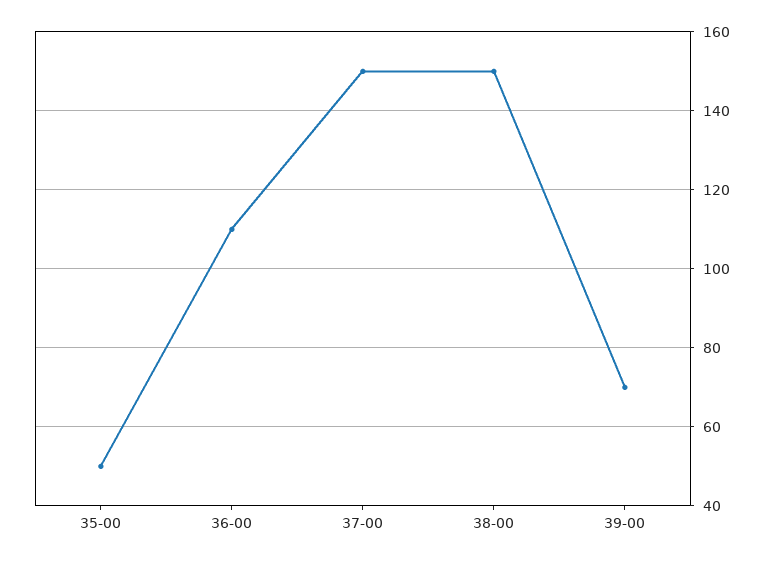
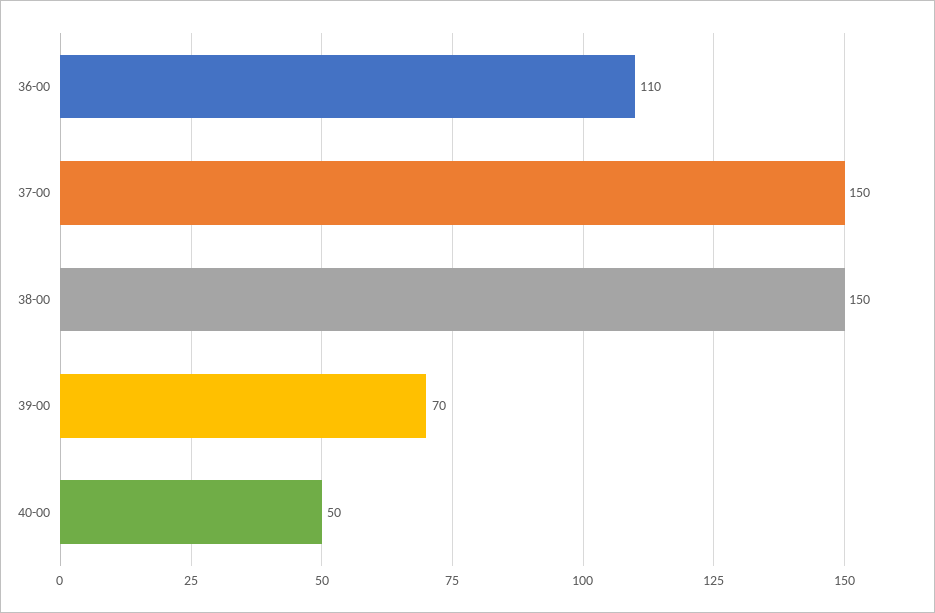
35-00: 50 -> none
40-00: none -> 50

